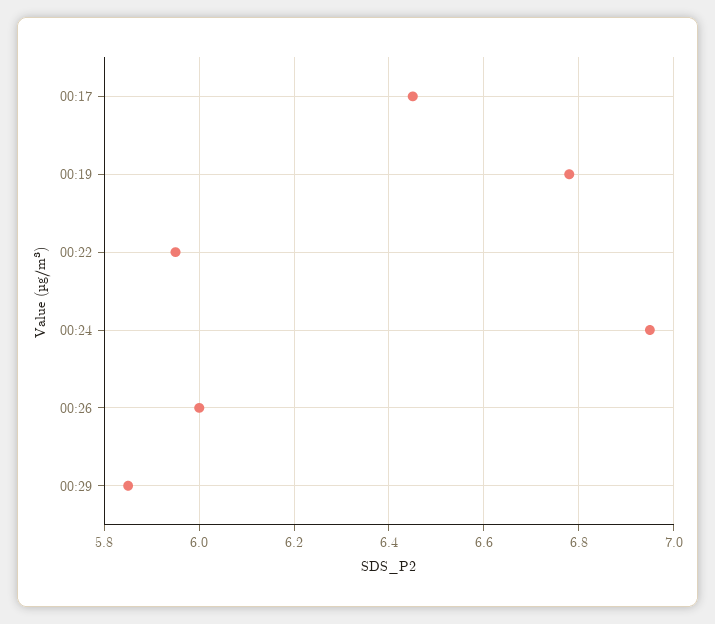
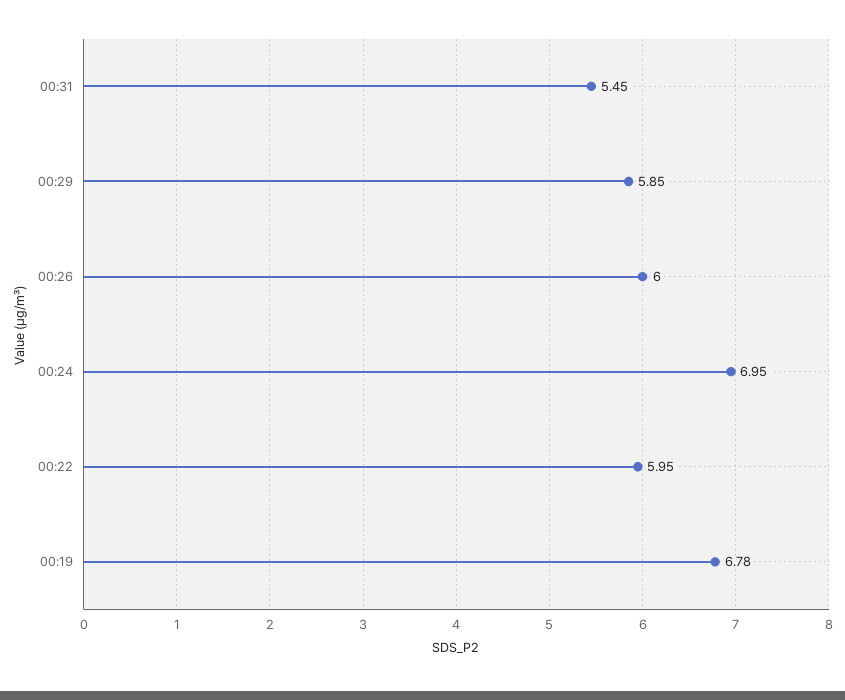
00:17: 6.45 -> none
00:31: none -> 5.45

